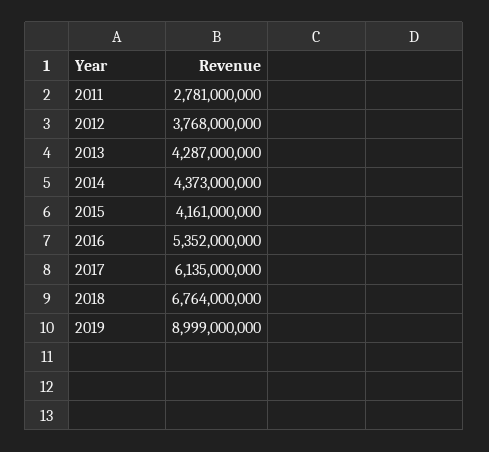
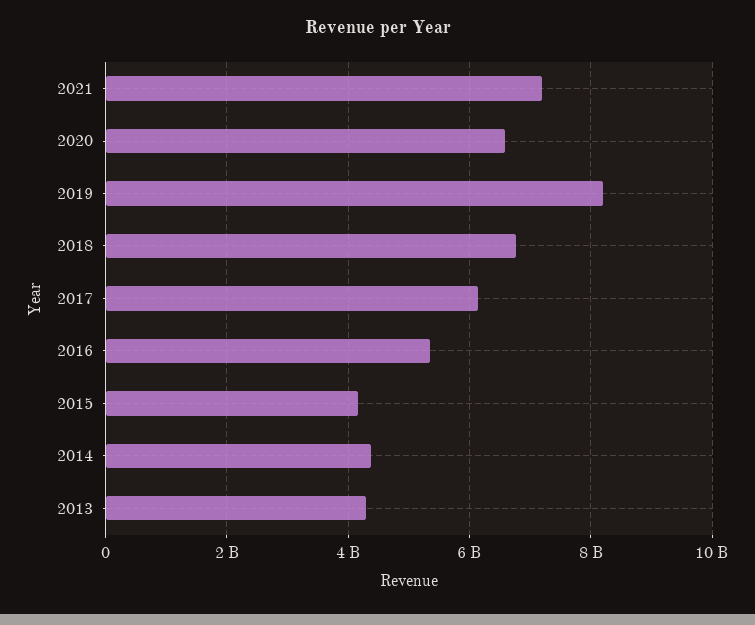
2011: 2781000000 -> none
2012: 3768000000 -> none
2019: 8999000000 -> 8200000000
2021: none -> 7200000000
2020: none -> 6600000000

